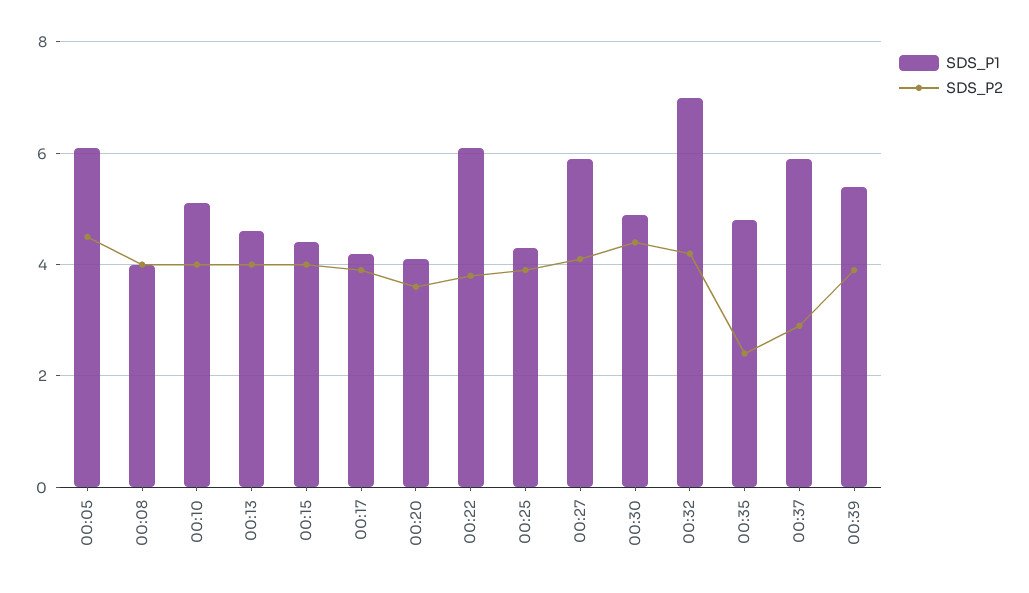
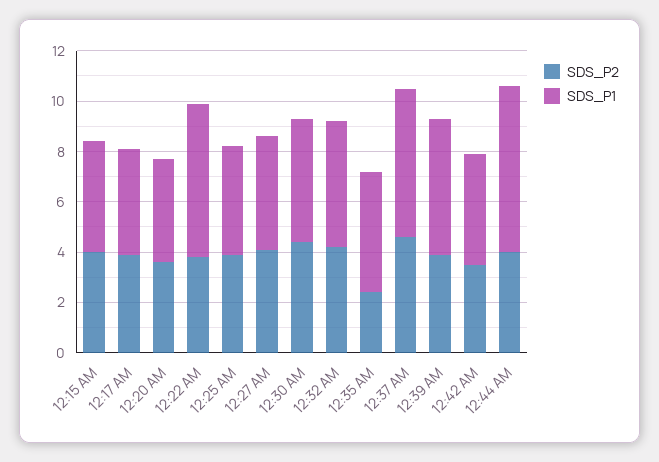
SDS_P1, 00:05: 6 -> none
SDS_P2, 00:05: 4.5 -> none
SDS_P1, 00:08: 4 -> none
SDS_P2, 00:08: 4 -> none
SDS_P1, 00:10: 5 -> none
SDS_P2, 00:10: 4 -> none
SDS_P1, 00:13: 4.5 -> none
SDS_P2, 00:13: 4 -> none
SDS_P1, 00:27: 6 -> 4.5
SDS_P1, 00:32: 7 -> 5
SDS_P2, 00:37: 3 -> 4.5
SDS_P2, 12:42 AM: none -> 3.5
SDS_P1, 12:42 AM: none -> 4.5
SDS_P2, 12:44 AM: none -> 4
SDS_P1, 12:44 AM: none -> 6.5

